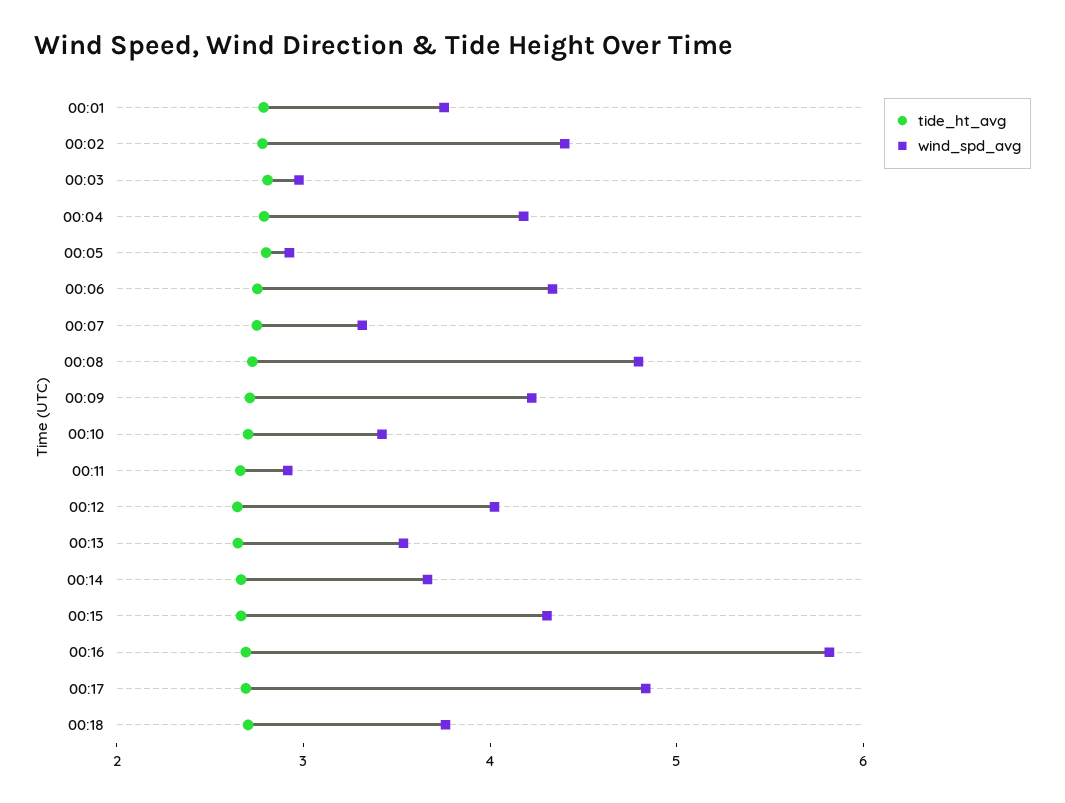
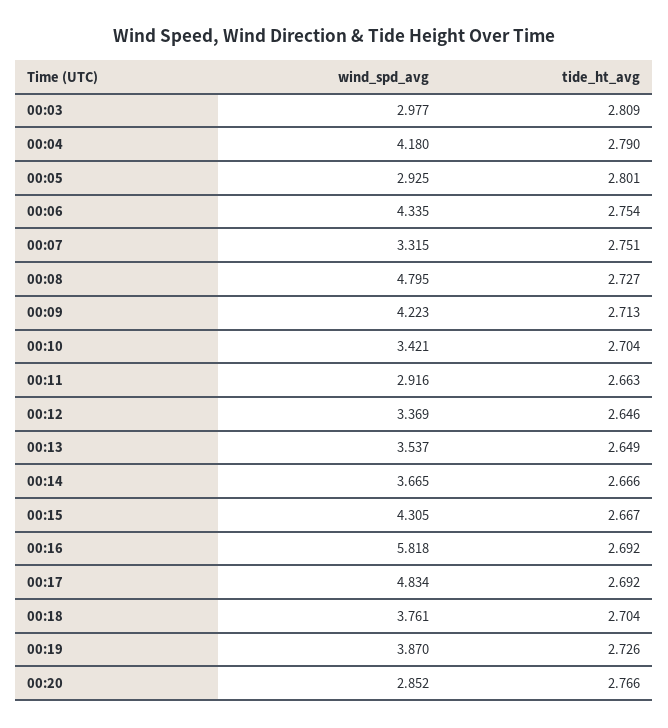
tide_ht_avg, 00:01: 2.8 -> none
wind_spd_avg, 00:01: 3.8 -> none
tide_ht_avg, 00:02: 2.8 -> none
wind_spd_avg, 00:02: 4.4 -> none
wind_spd_avg, 00:12: 4 -> 3.369
wind_spd_avg, 00:19: none -> 3.87
tide_ht_avg, 00:19: none -> 2.726
wind_spd_avg, 00:20: none -> 2.852
tide_ht_avg, 00:20: none -> 2.766

